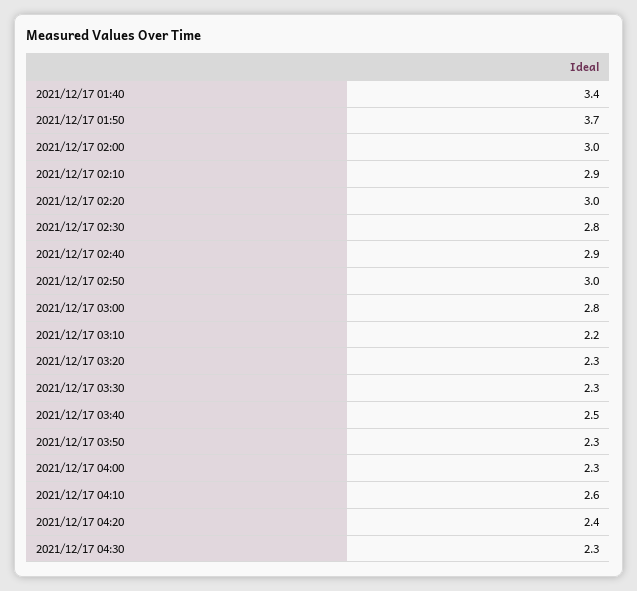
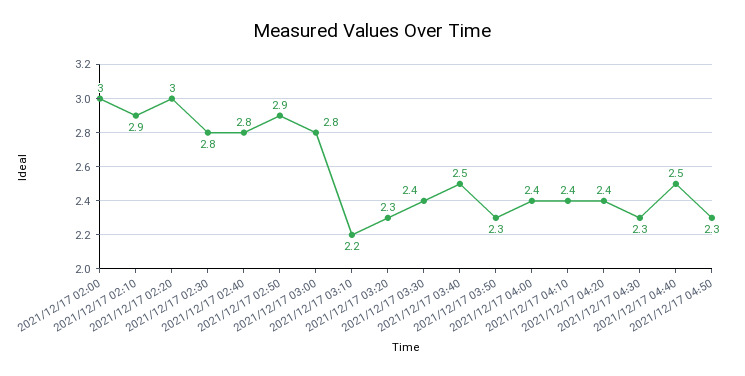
2021/12/17 01:40: 3.4 -> none
2021/12/17 01:50: 3.7 -> none
2021/12/17 02:40: 2.9 -> 2.8
2021/12/17 02:50: 3 -> 2.9
2021/12/17 03:30: 2.3 -> 2.4
2021/12/17 04:00: 2.3 -> 2.4
2021/12/17 04:10: 2.6 -> 2.4
2021/12/17 04:40: none -> 2.5
2021/12/17 04:50: none -> 2.3

